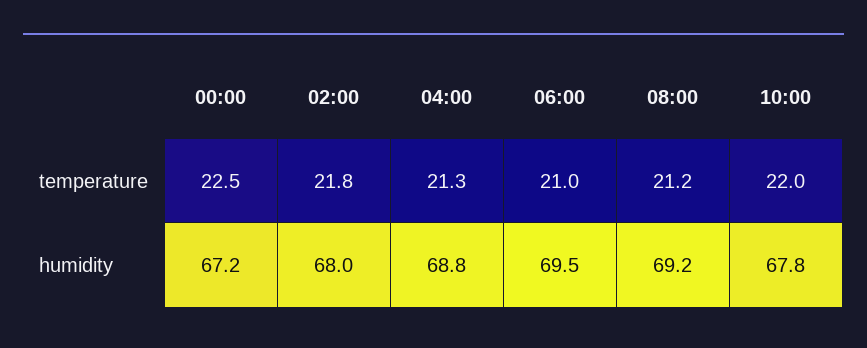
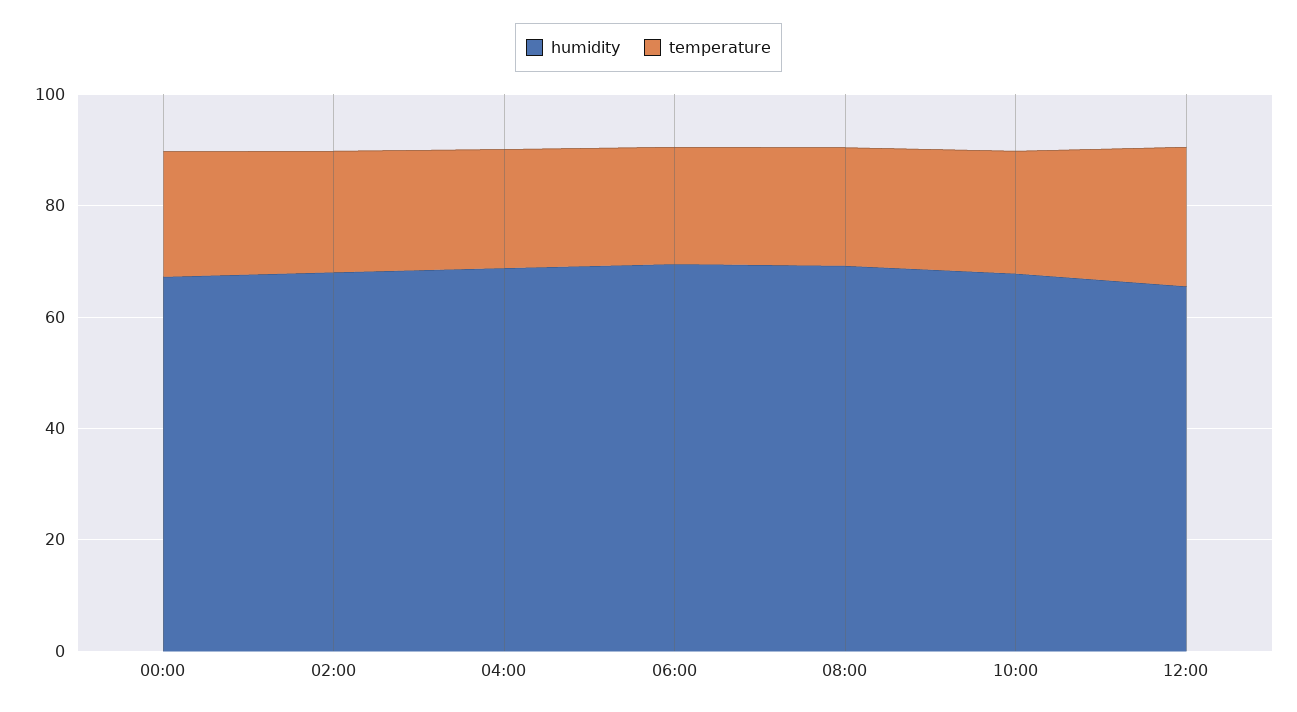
humidity, 12:00: none -> 65
temperature, 12:00: none -> 25

